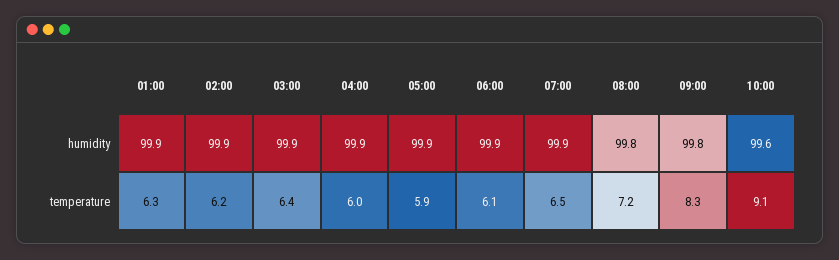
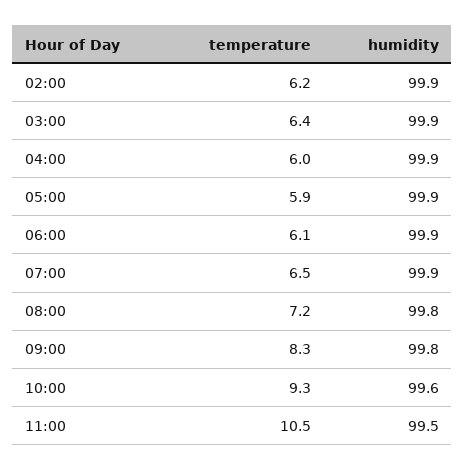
01:00, humidity: 99.9 -> none
01:00, temperature: 6.3 -> none
10:00, temperature: 9.1 -> 9.3
11:00, temperature: none -> 10.5
11:00, humidity: none -> 99.5

